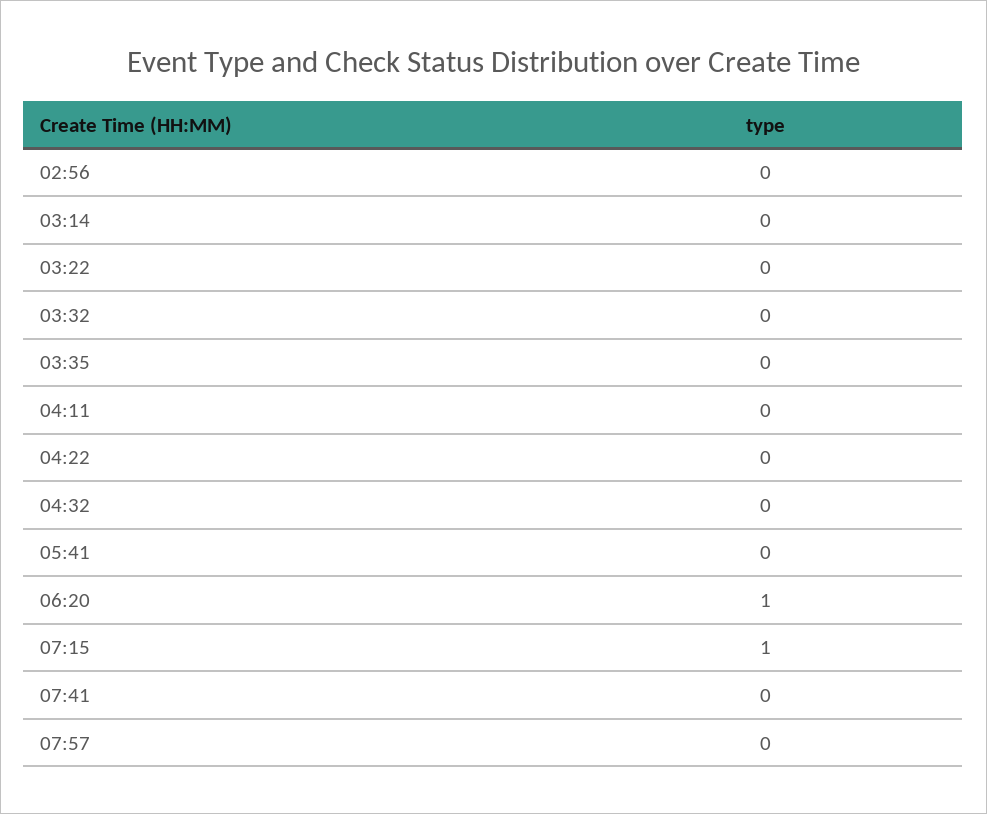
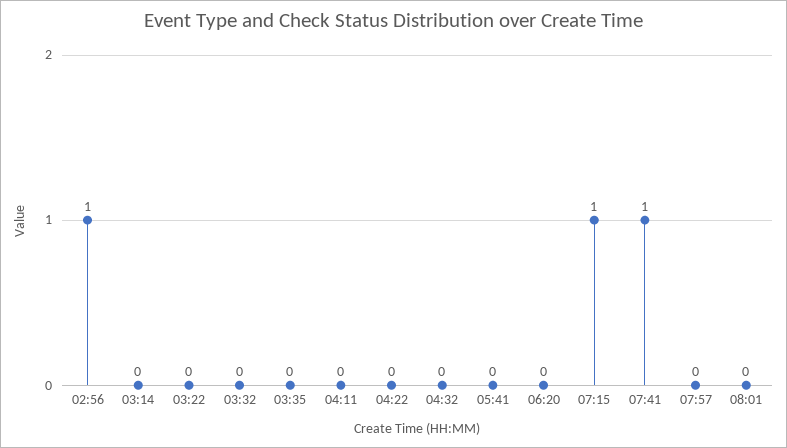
02:56: 0 -> 1
06:20: 1 -> 0
07:41: 0 -> 1
08:01: none -> 0

